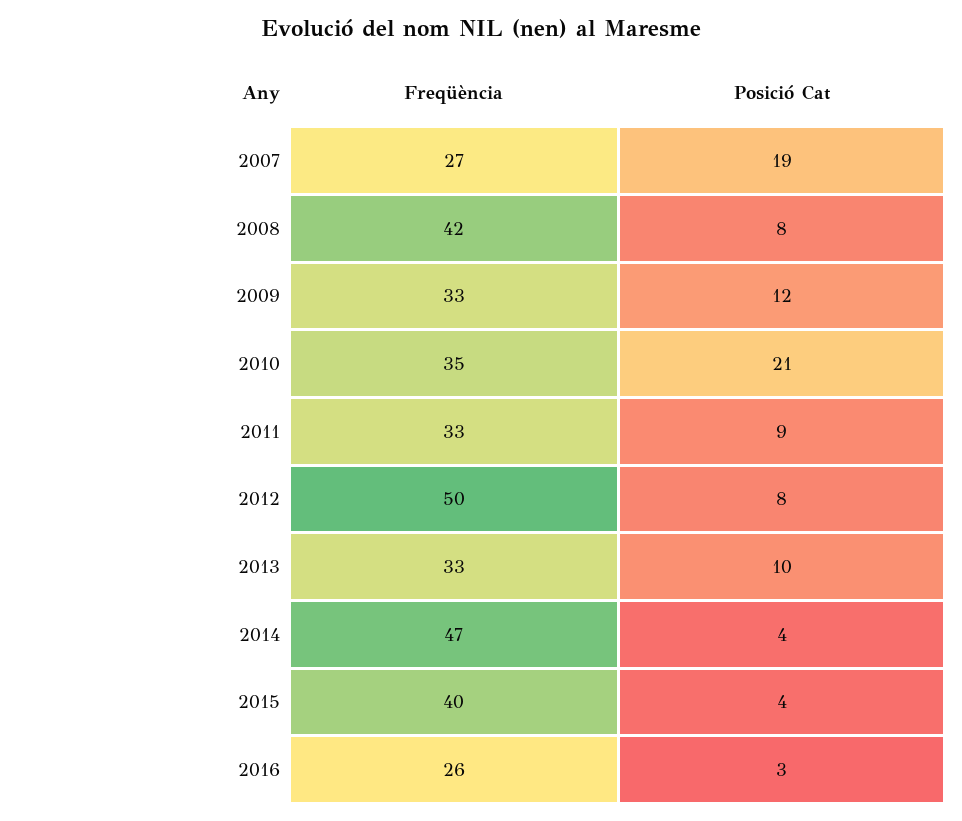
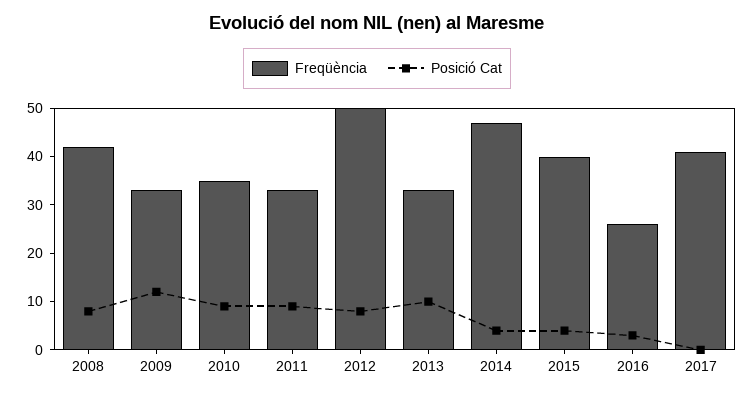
Freqüència, 2007: 27 -> none
Posició Cat, 2007: 19 -> none
Posició Cat, 2010: 21 -> 10
Freqüència, 2017: none -> 40
Posició Cat, 2017: none -> 0

